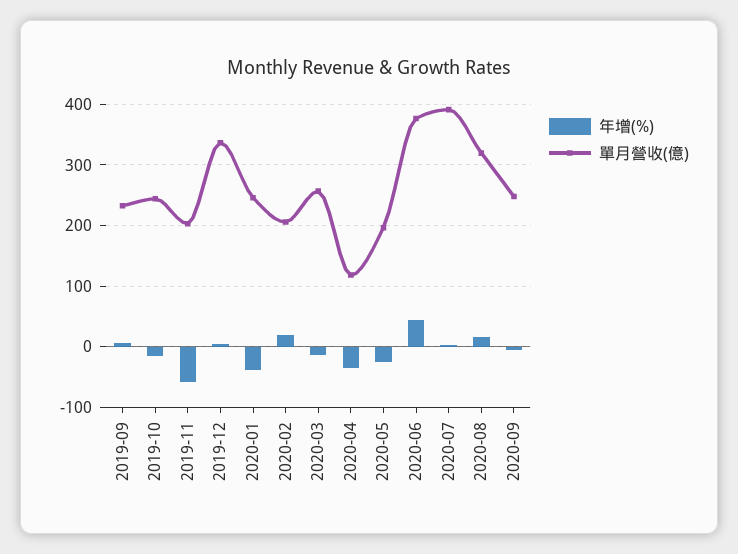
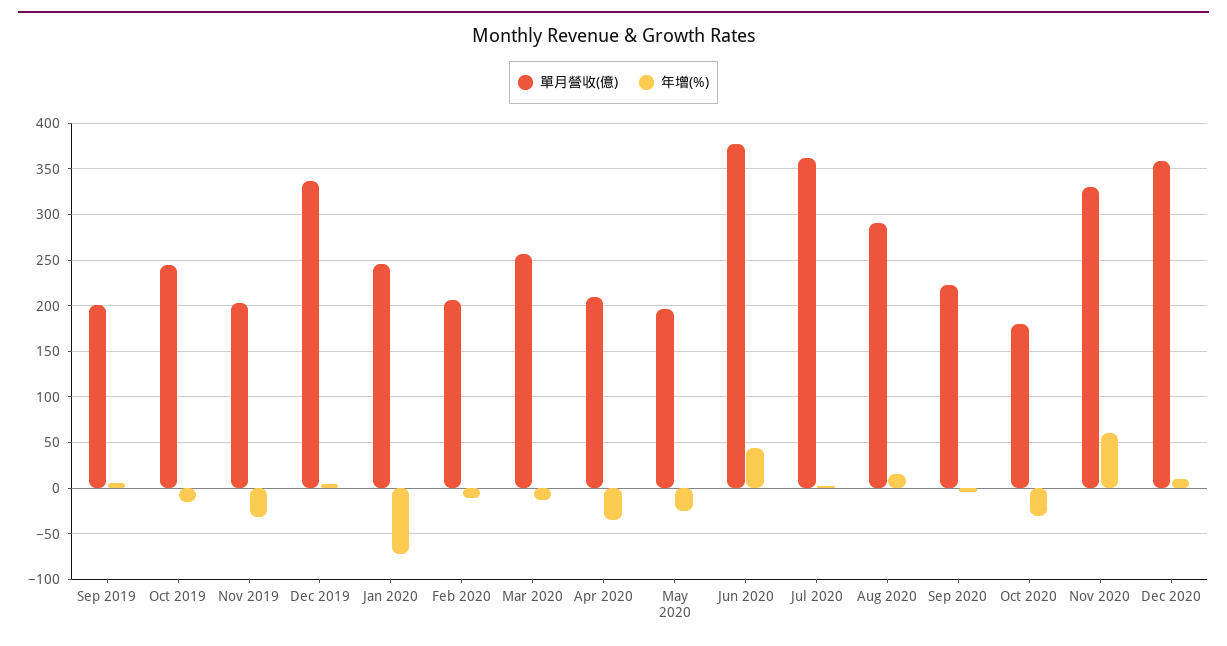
單月營收(億), 2019-09: 230 -> 200
年增(%), 2019-11: -60 -> -30
年增(%), 2020-01: -40 -> -70
年增(%), 2020-02: 20 -> -10
單月營收(億), 2020-04: 120 -> 210
單月營收(億), 2020-07: 390 -> 360
單月營收(億), 2020-08: 320 -> 290
單月營收(億), 2020-09: 250 -> 220
單月營收(億), Oct 2020: none -> 180
年增(%), Oct 2020: none -> -30
單月營收(億), Nov 2020: none -> 330
年增(%), Nov 2020: none -> 60
單月營收(億), Dec 2020: none -> 360
年增(%), Dec 2020: none -> 10

